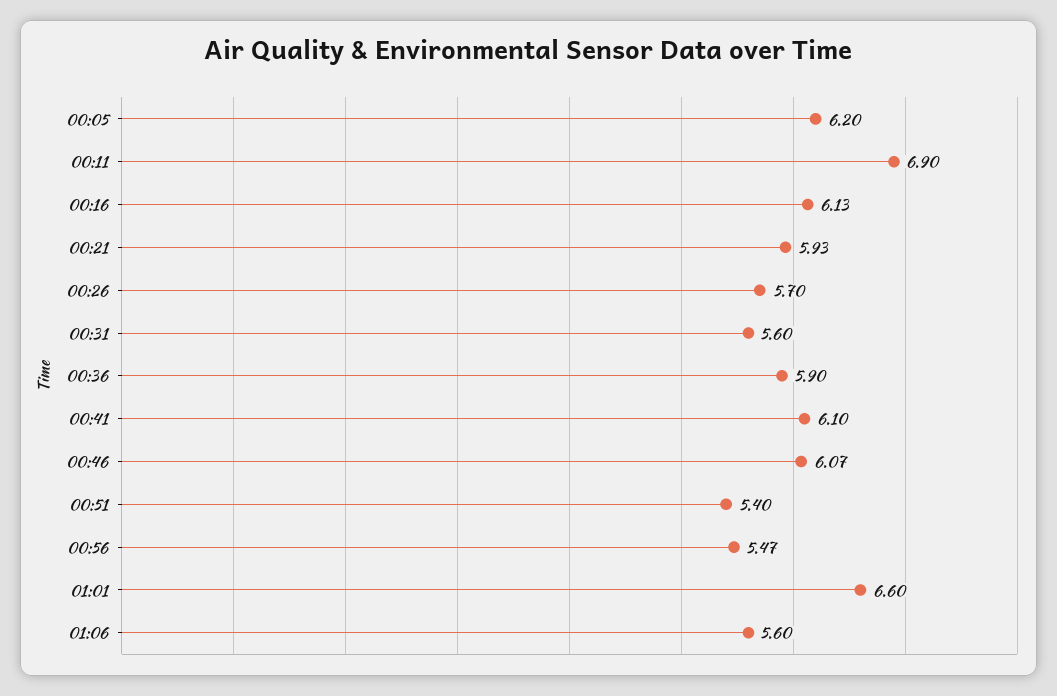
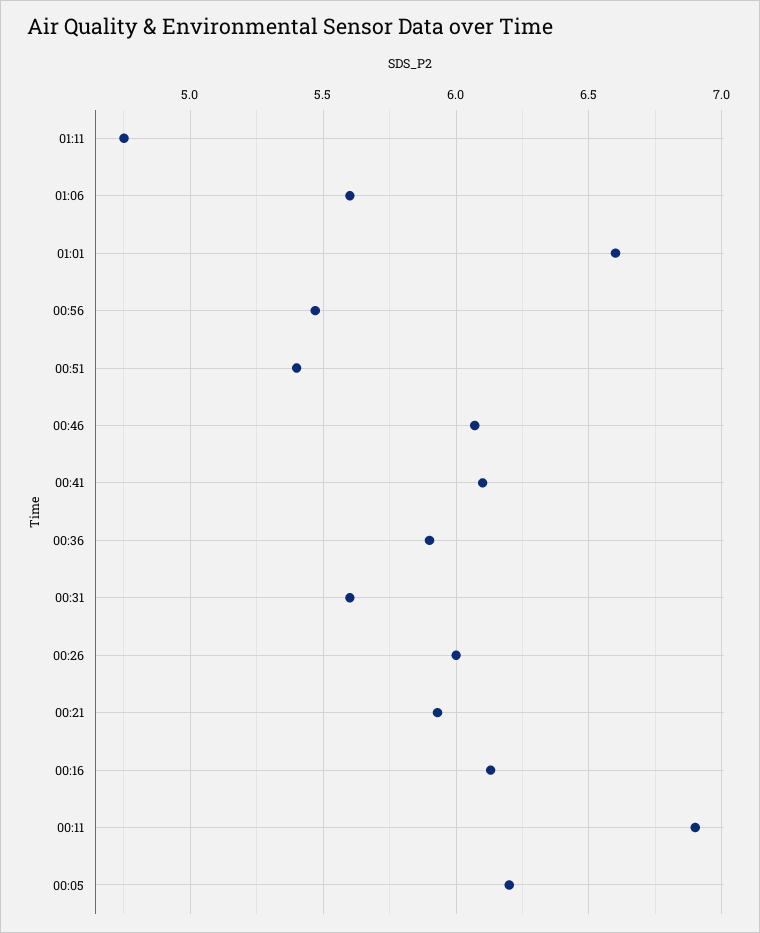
00:26: 5.7 -> 6
01:11: none -> 4.75

